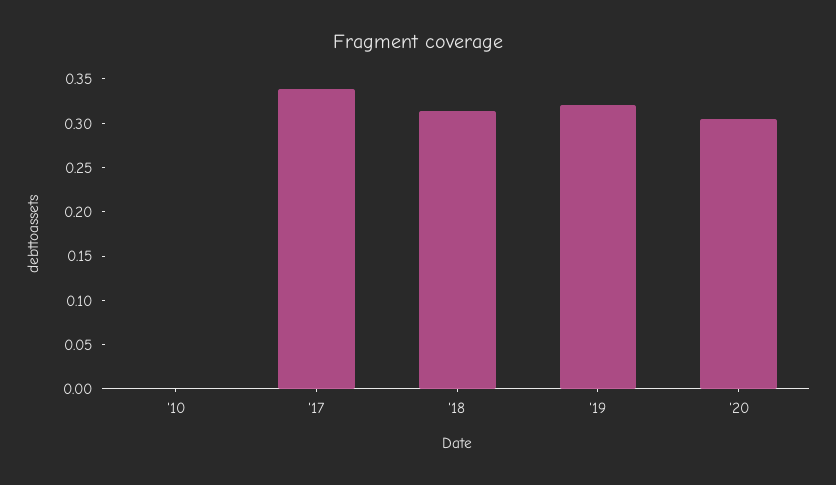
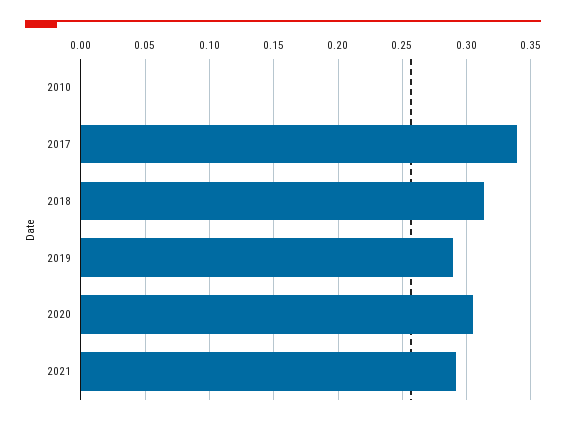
'19: 0.32 -> 0.29
2021: none -> 0.29

